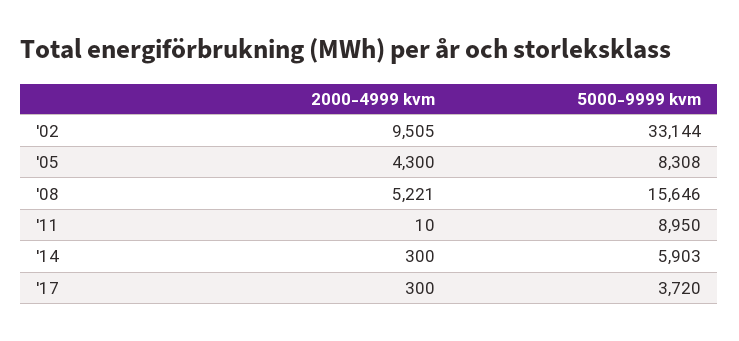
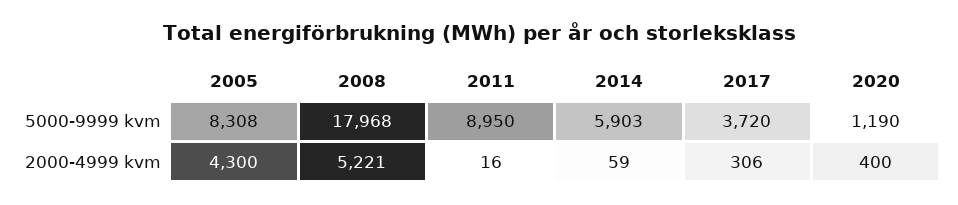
2000-4999 kvm, '02: 9505 -> none
5000-9999 kvm, '02: 33144 -> none
5000-9999 kvm, '08: 15646 -> 17968
2000-4999 kvm, '11: 10 -> 16
2000-4999 kvm, '14: 300 -> 59
2000-4999 kvm, '17: 300 -> 306
5000-9999 kvm, 2020: none -> 1190
2000-4999 kvm, 2020: none -> 400

